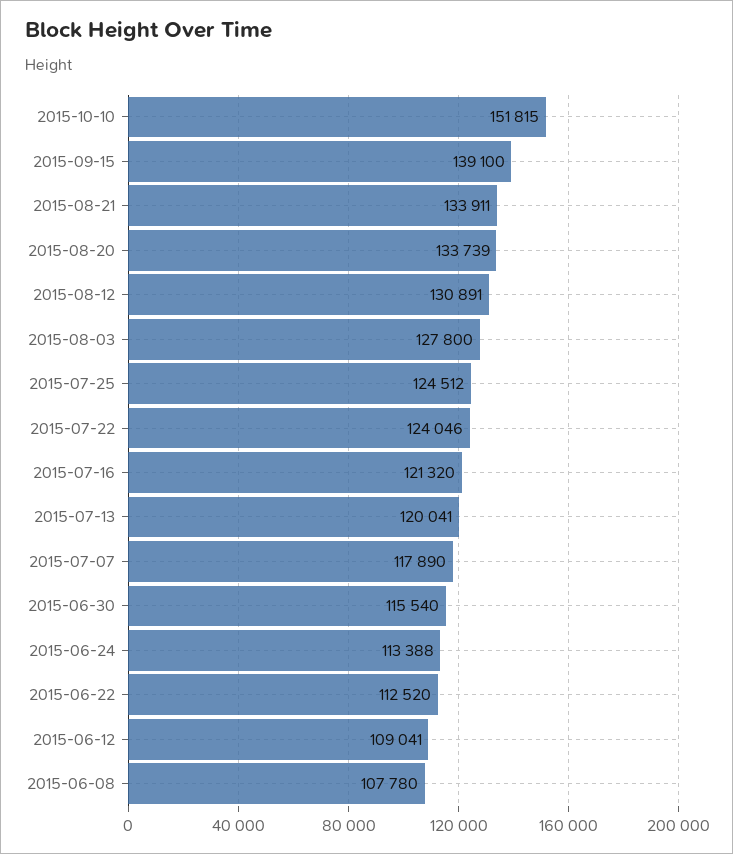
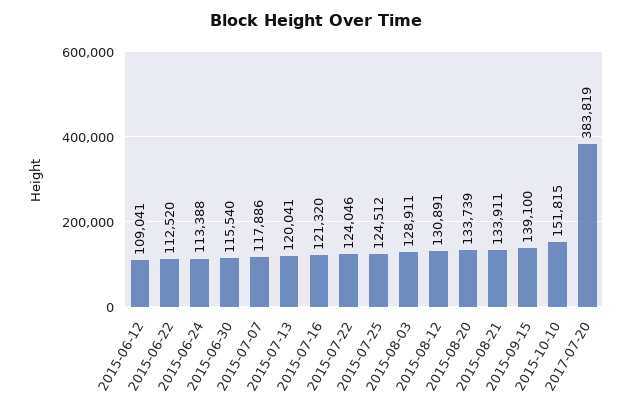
2015-08-03: 127800 -> 128911
2015-07-07: 117890 -> 117886
2015-06-08: 107780 -> none
2017-07-20: none -> 383819

